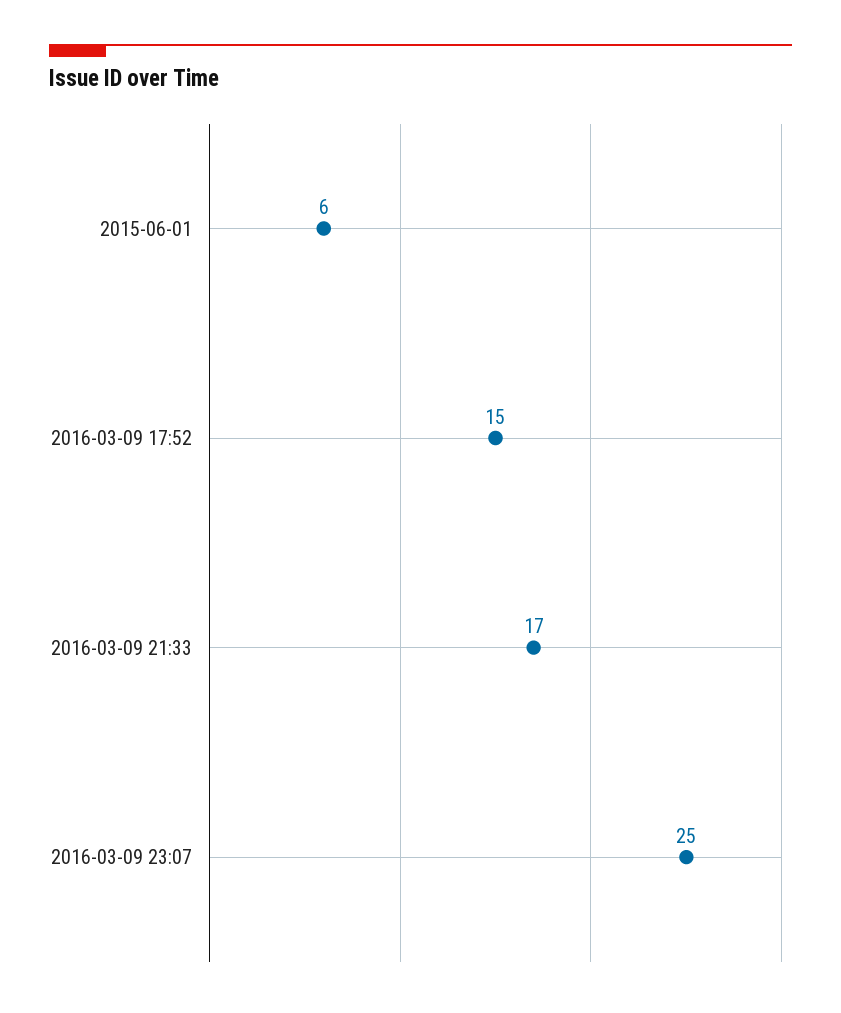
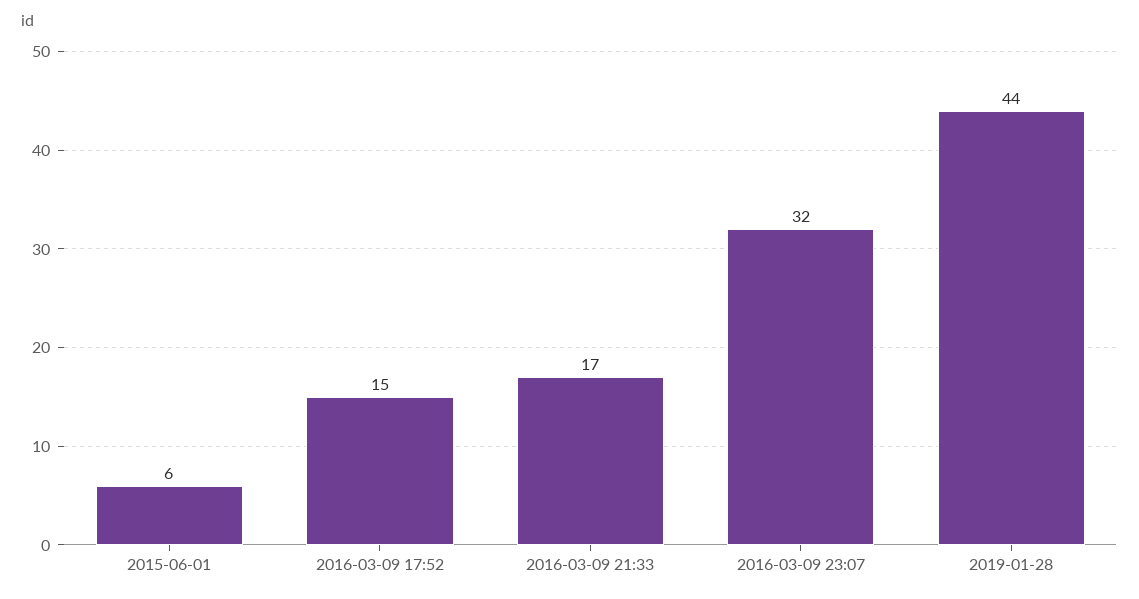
2016-03-09 23:07: 25 -> 32
2019-01-28: none -> 44

